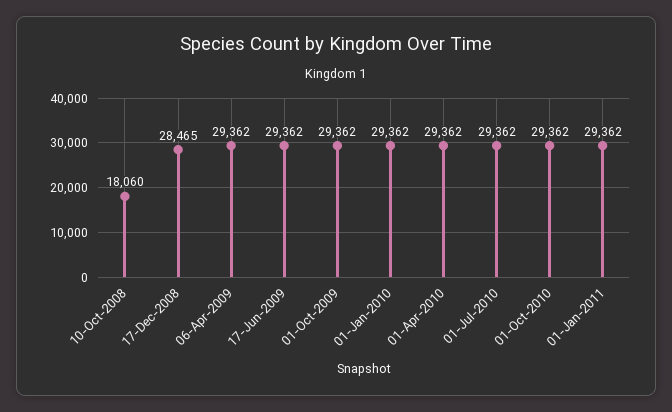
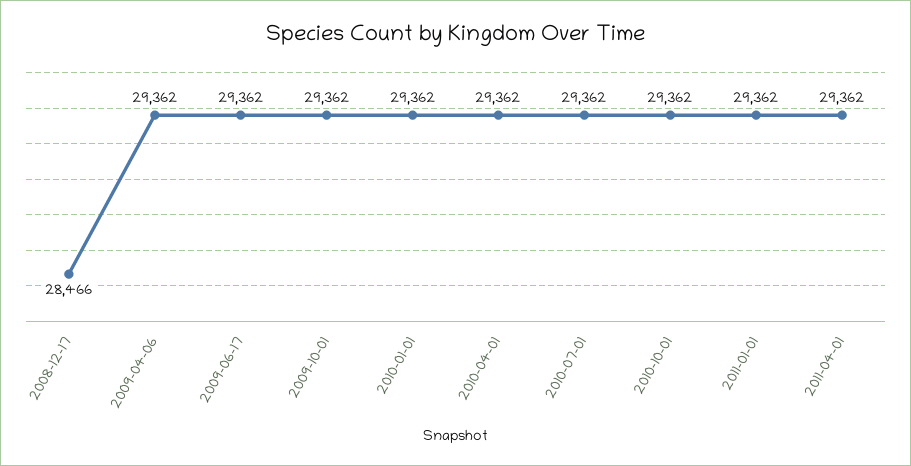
10-Oct-2008: 18060 -> none
17-Dec-2008: 28465 -> 28466
2011-04-01: none -> 29362

